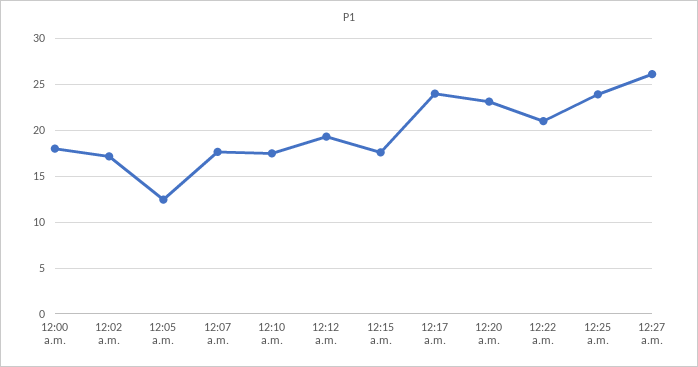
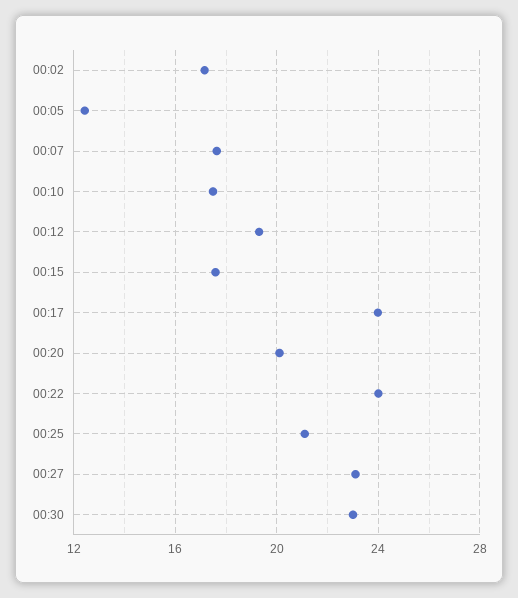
12:00 a.m.: 18 -> none
12:20 a.m.: 23 -> 20
12:22 a.m.: 21 -> 24
12:25 a.m.: 24 -> 21
12:27 a.m.: 26 -> 23
00:30: none -> 23

